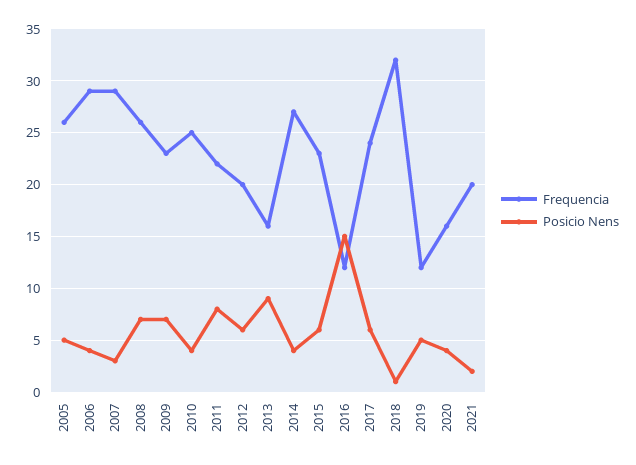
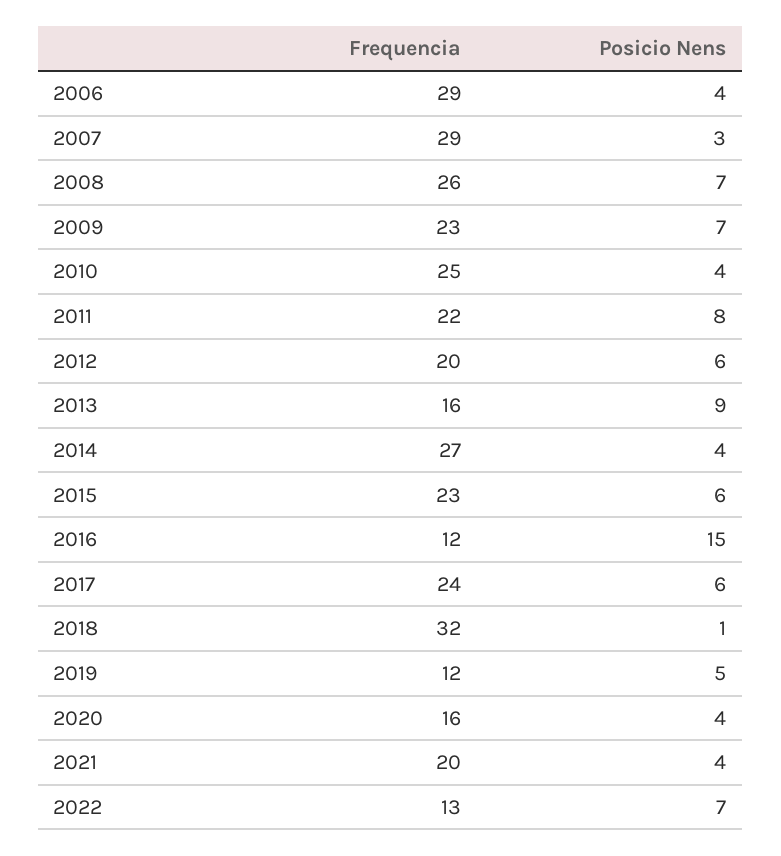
Frequencia, 2005: 26 -> none
Posicio Nens, 2005: 5 -> none
Posicio Nens, 2021: 2 -> 4
Frequencia, 2022: none -> 13
Posicio Nens, 2022: none -> 7

